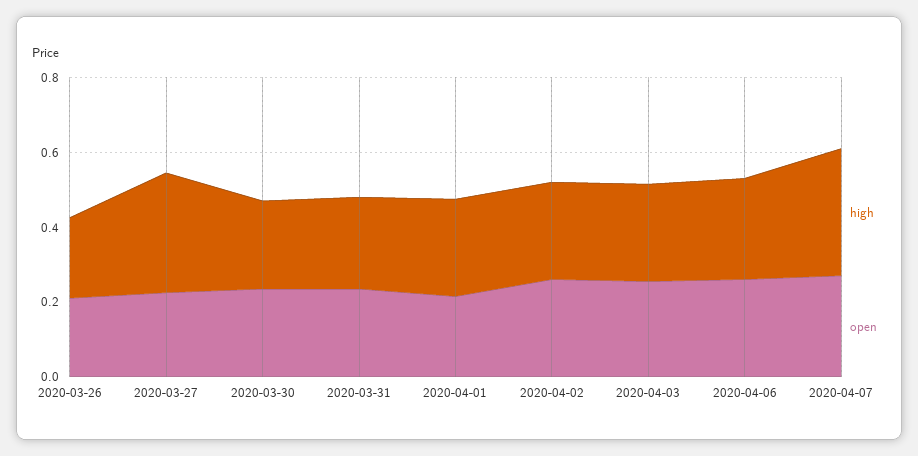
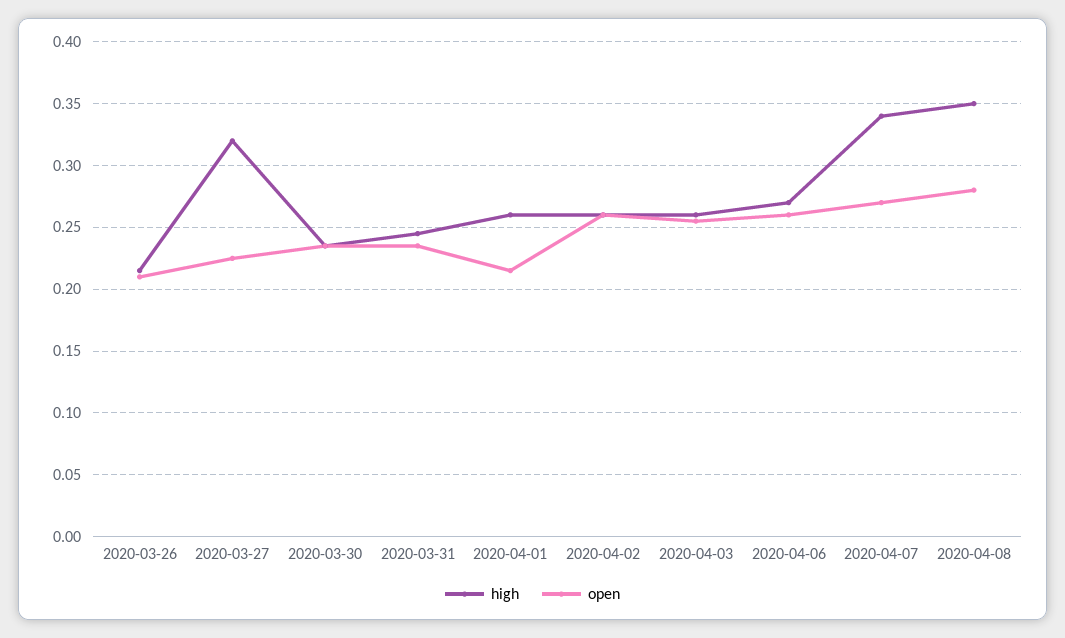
high, 2020-04-08: none -> 0.35
open, 2020-04-08: none -> 0.28

